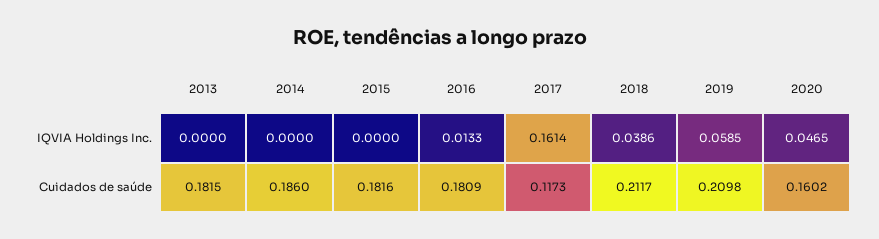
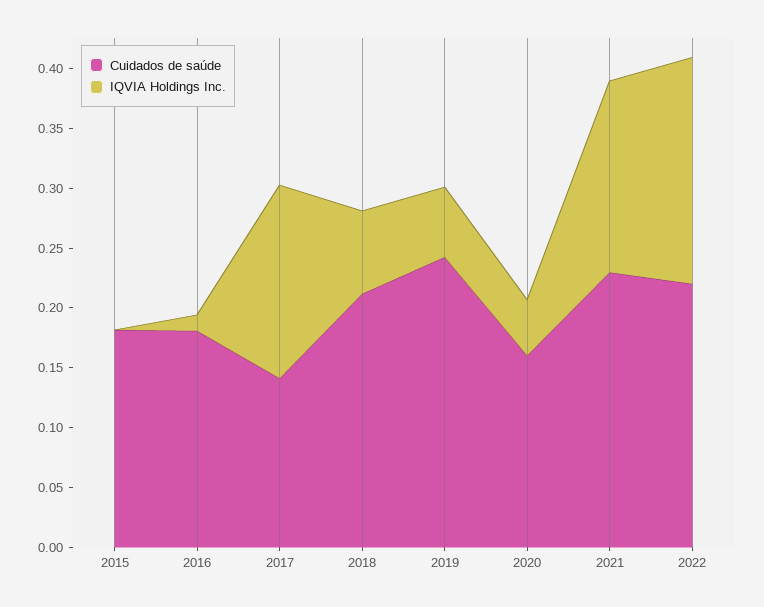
IQVIA Holdings Inc., 2013: 0 -> none
IQVIA Holdings Inc., 2014: 0 -> none
IQVIA Holdings Inc., 2018: 0.0386 -> 0.07
Cuidados de saúde, 2013: 0.1815 -> none
Cuidados de saúde, 2014: 0.186 -> none
Cuidados de saúde, 2017: 0.1173 -> 0.14
Cuidados de saúde, 2019: 0.2098 -> 0.24
Cuidados de saúde, 2021: none -> 0.23
IQVIA Holdings Inc., 2021: none -> 0.16
Cuidados de saúde, 2022: none -> 0.22
IQVIA Holdings Inc., 2022: none -> 0.19

